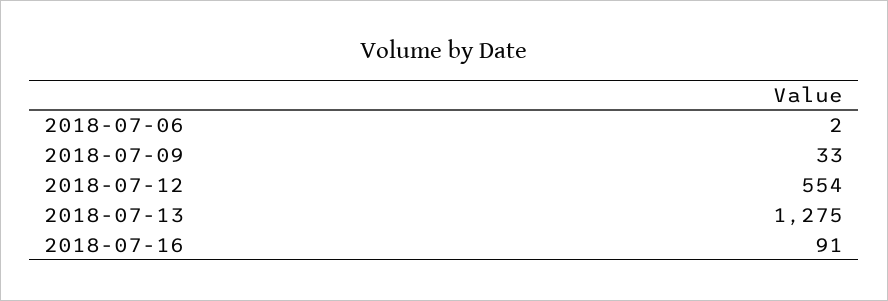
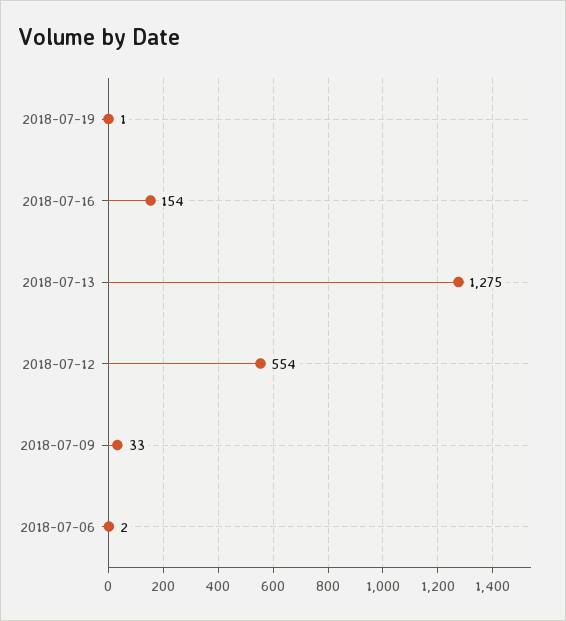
2018-07-16: 91 -> 154
2018-07-19: none -> 1

